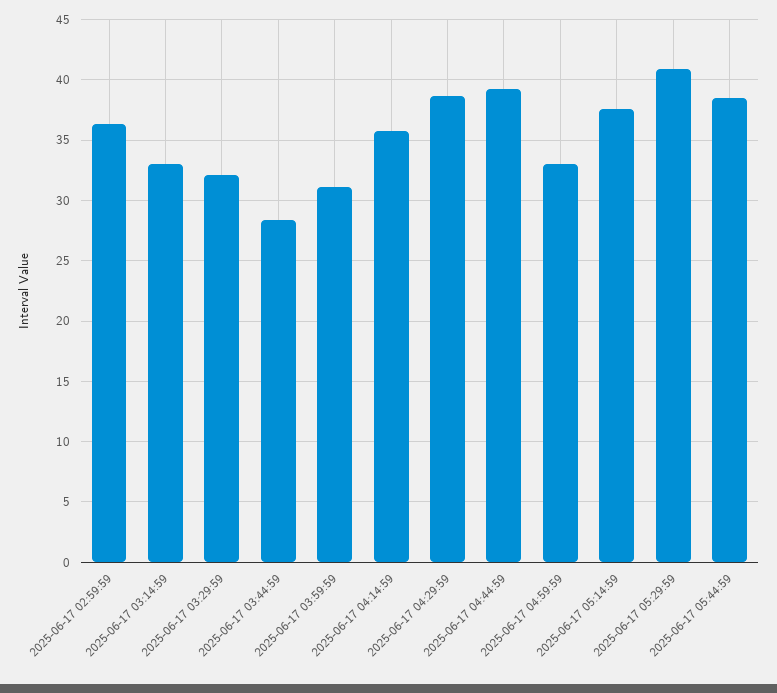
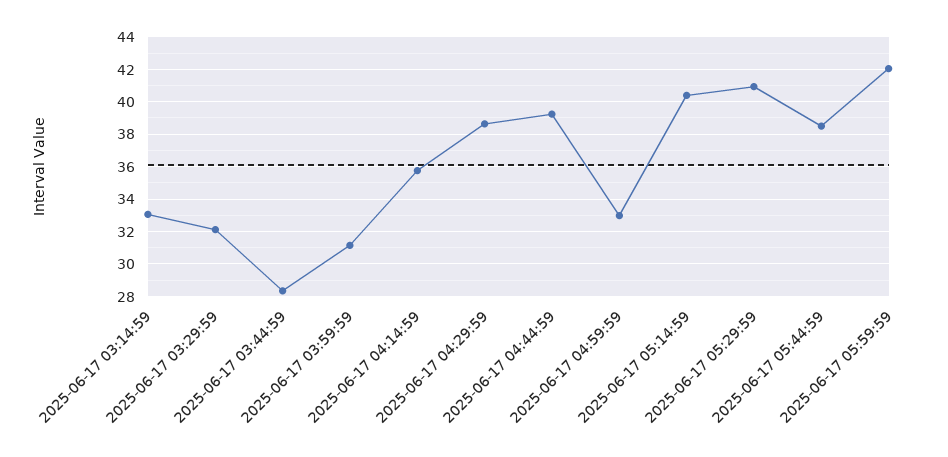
2025-06-17 02:59:59: 36.5 -> none
2025-06-17 05:14:59: 37.5 -> 40.5
2025-06-17 05:59:59: none -> 42

